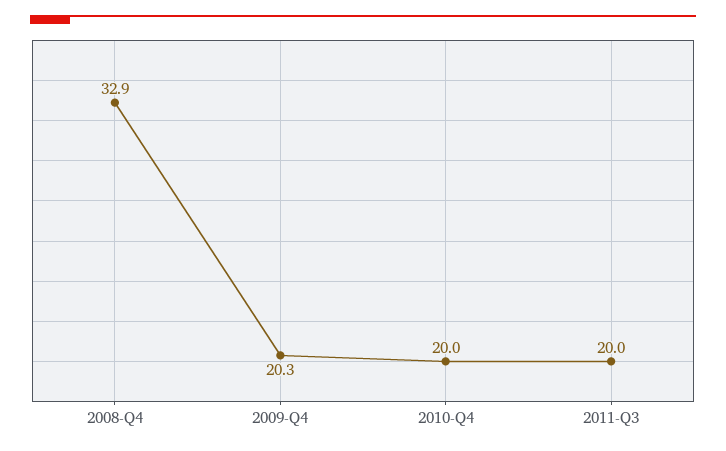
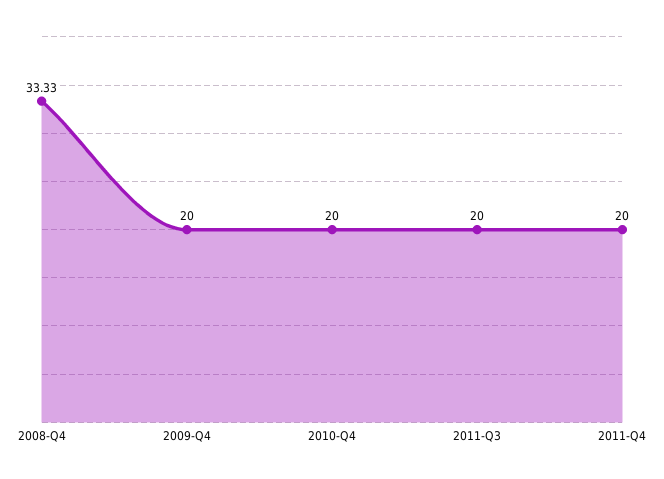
2008-Q4: 32.9 -> 33.33
2009-Q4: 20.3 -> 20
2011-Q4: none -> 20

